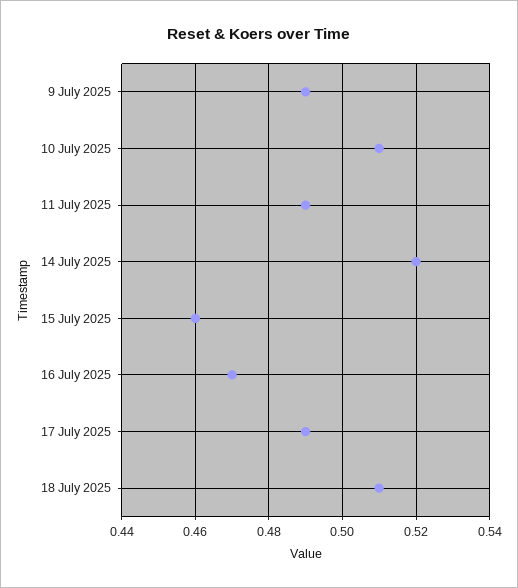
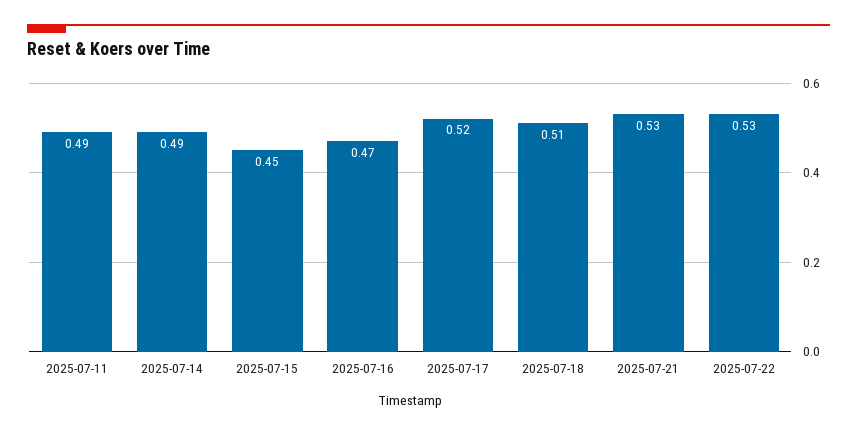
9 July 2025: 0.49 -> none
10 July 2025: 0.51 -> none
14 July 2025: 0.52 -> 0.49
15 July 2025: 0.46 -> 0.45
17 July 2025: 0.49 -> 0.52
2025-07-21: none -> 0.53
2025-07-22: none -> 0.53

